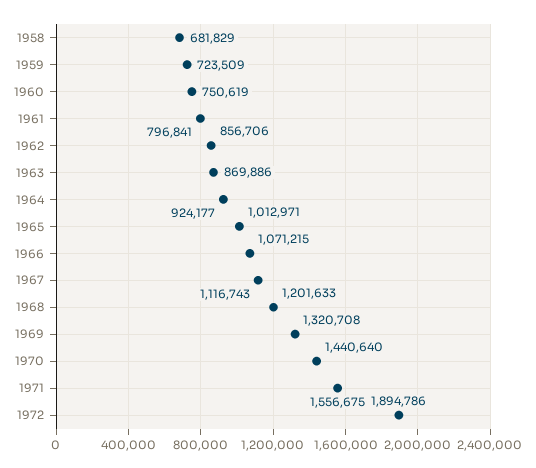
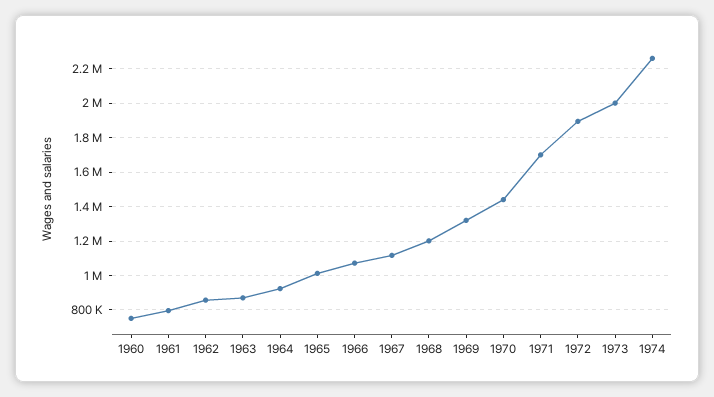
1958: 681829 -> none
1959: 723509 -> none
1971: 1556675 -> 1700000
1973: none -> 2000000
1974: none -> 2250000

